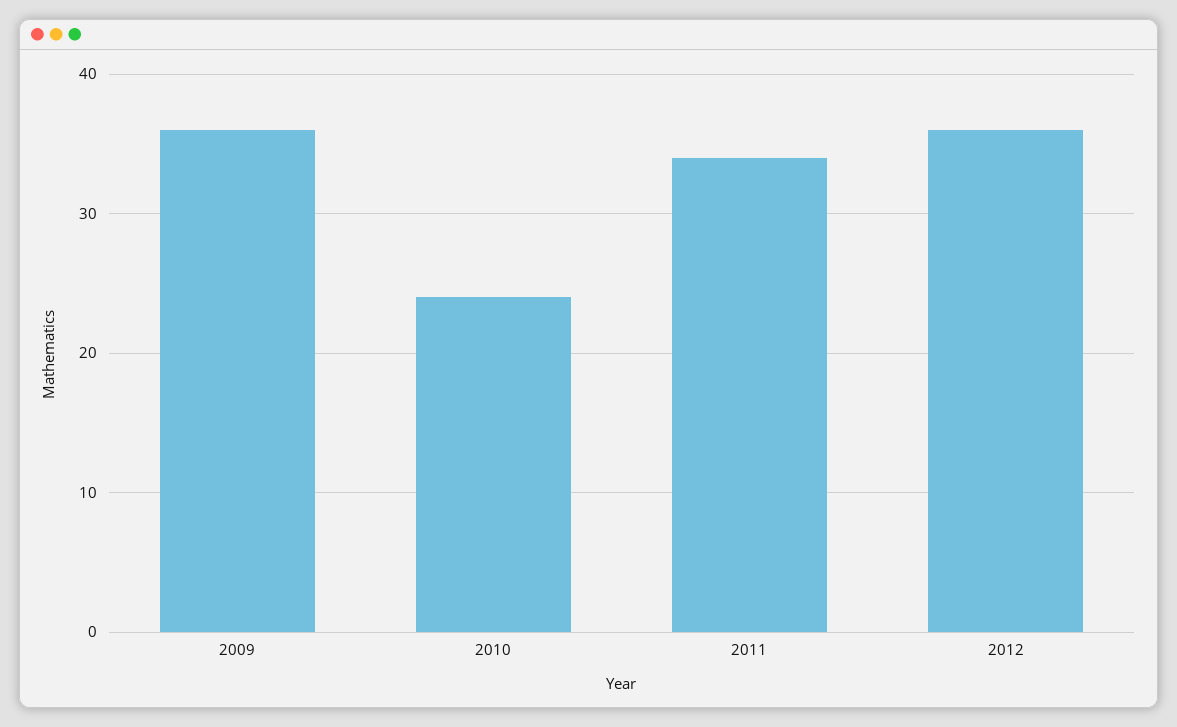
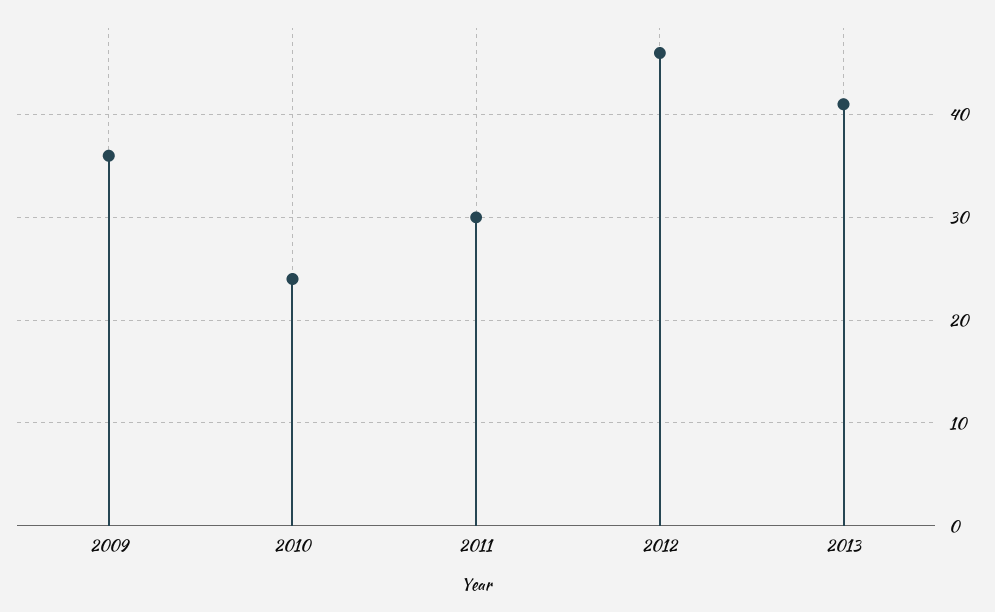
2011: 34 -> 30
2012: 36 -> 46
2013: none -> 41

